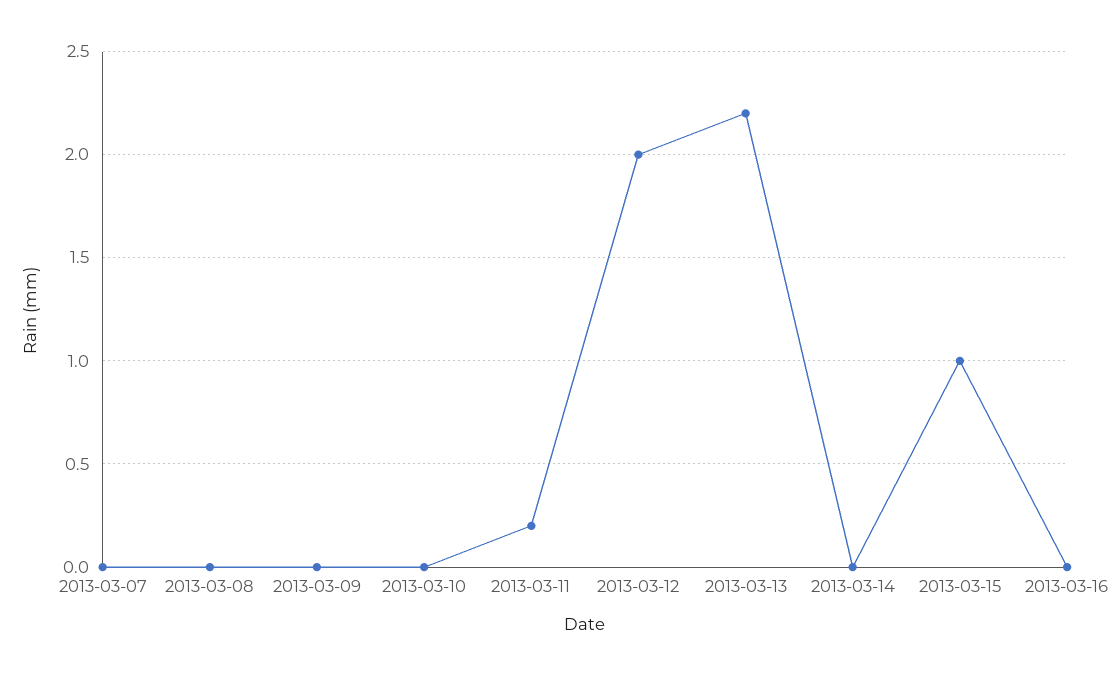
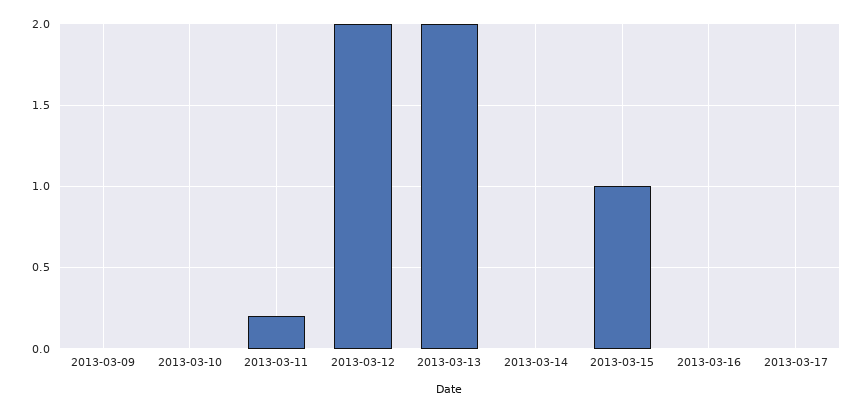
2013-03-07: 0 -> none
2013-03-08: 0 -> none
2013-03-13: 2.2 -> 2
2013-03-17: none -> 0

